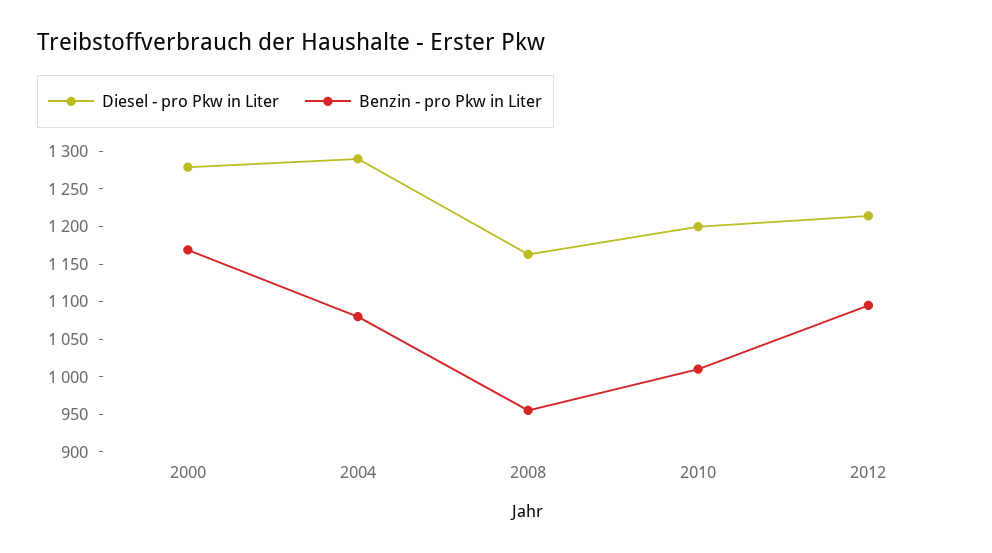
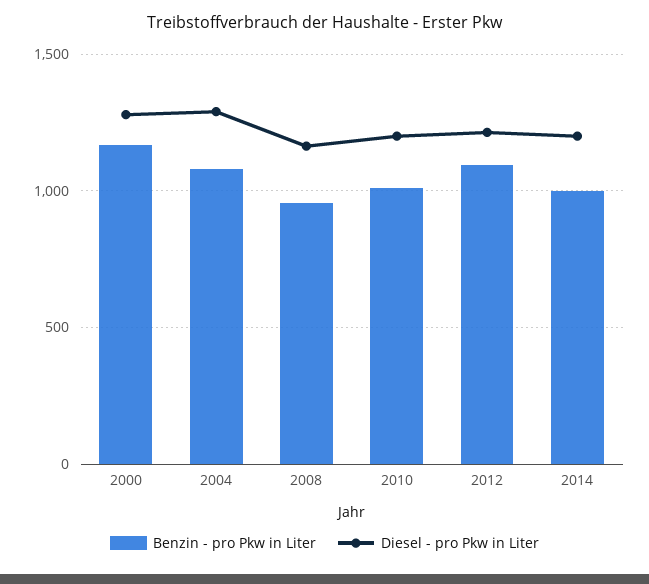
Benzin - pro Pkw in Liter, 2014: none -> 1000
Diesel - pro Pkw in Liter, 2014: none -> 1200

